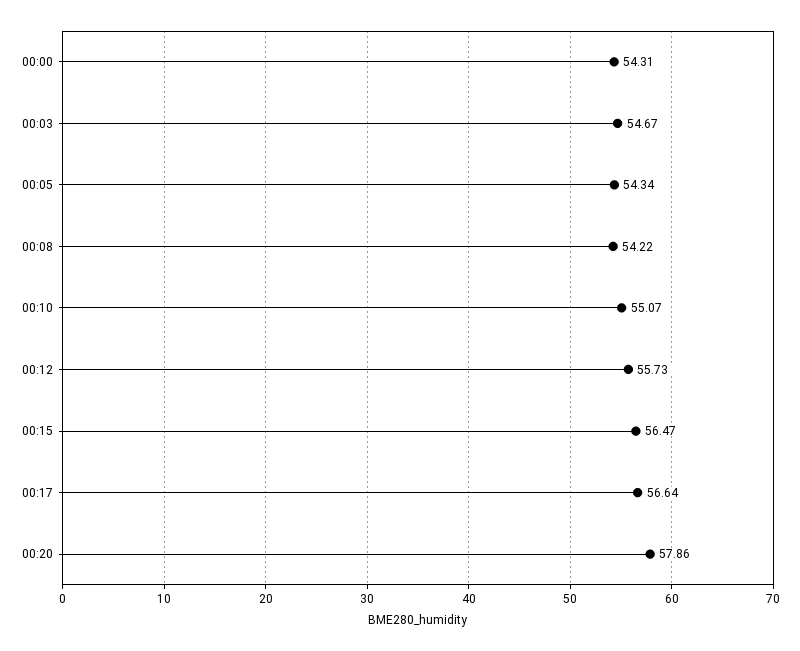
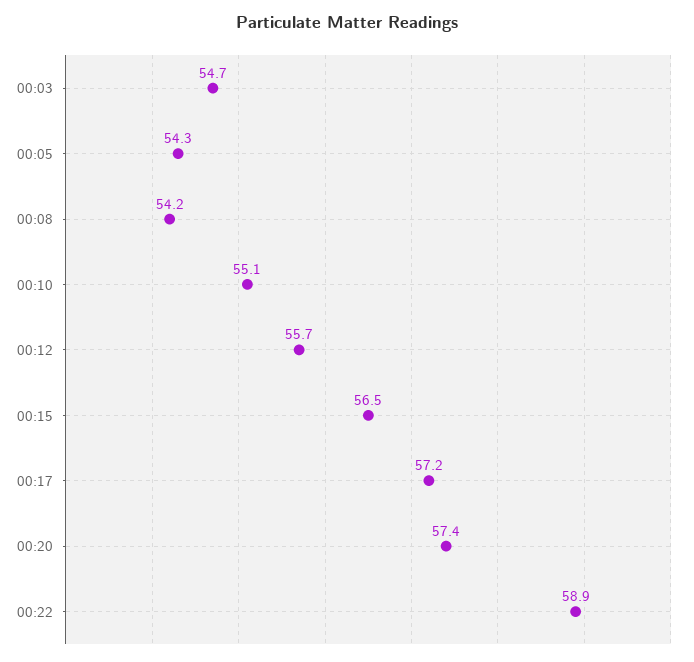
00:00: 54.31 -> none
00:17: 56.64 -> 57.2
00:20: 57.86 -> 57.4
00:22: none -> 58.9

